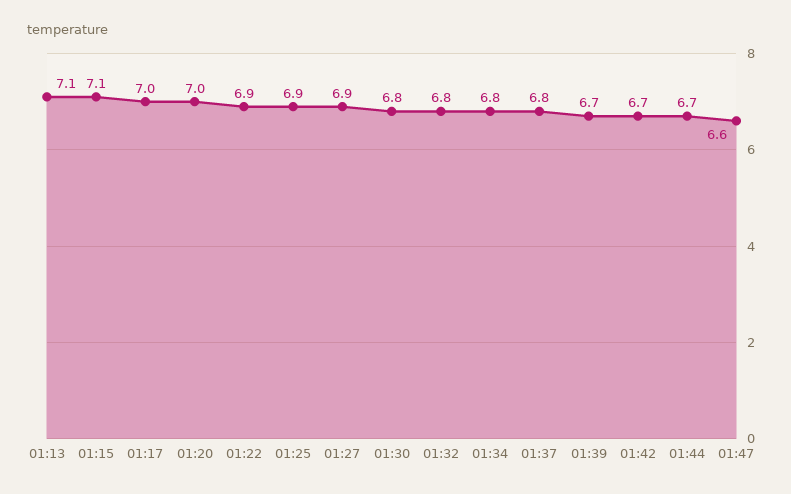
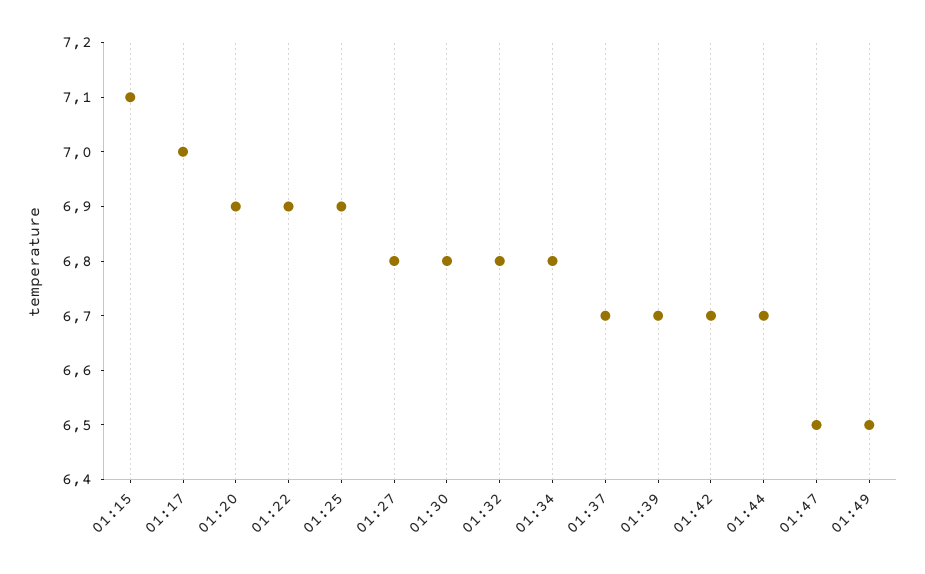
01:13: 7.1 -> none
01:20: 7 -> 6.9
01:27: 6.9 -> 6.8
01:37: 6.8 -> 6.7
01:47: 6.6 -> 6.5
01:49: none -> 6.5

